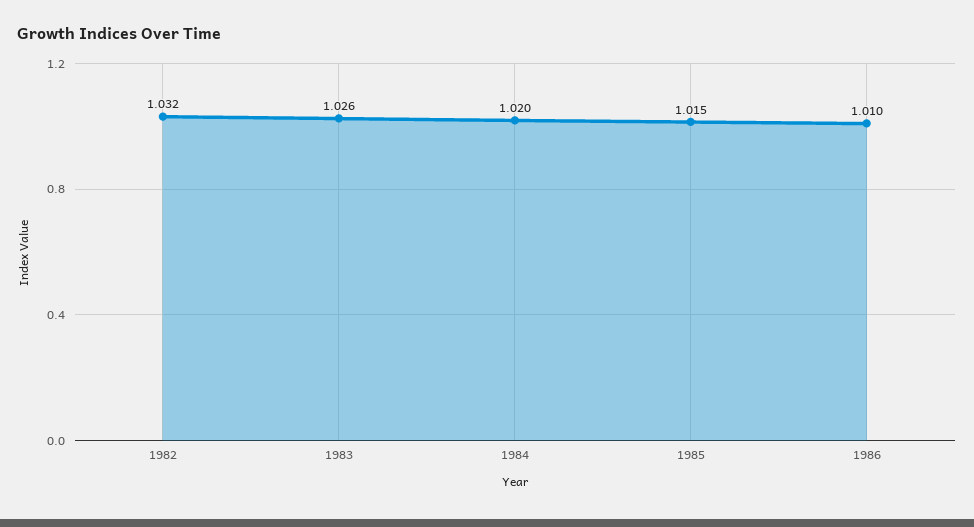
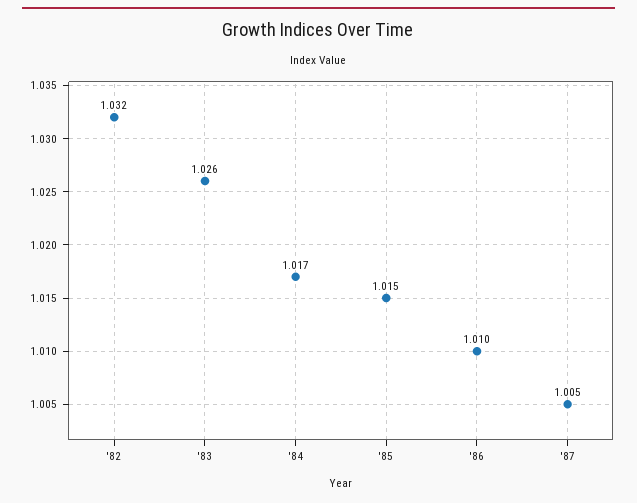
1984: 1.02 -> 1.017
'87: none -> 1.005

